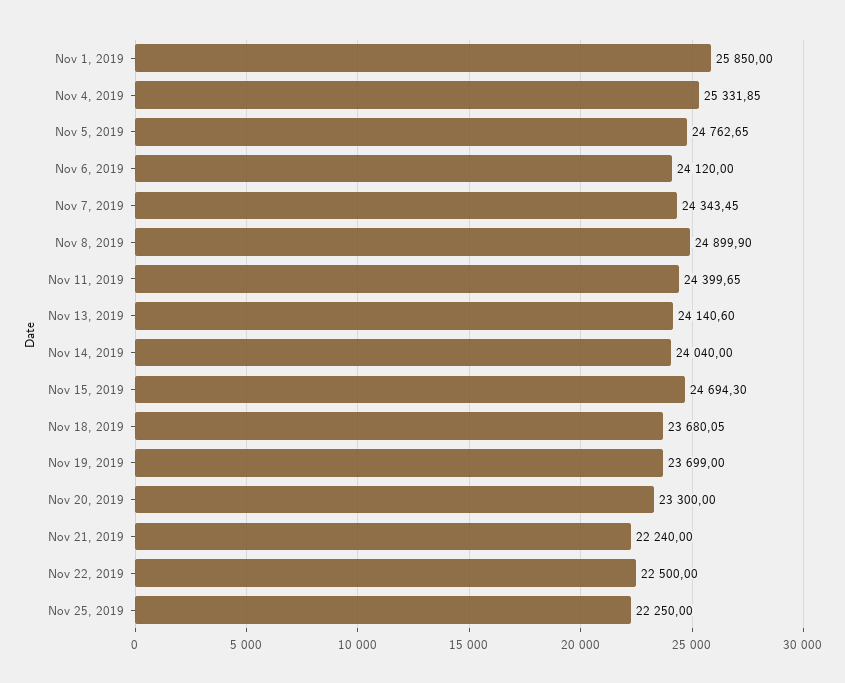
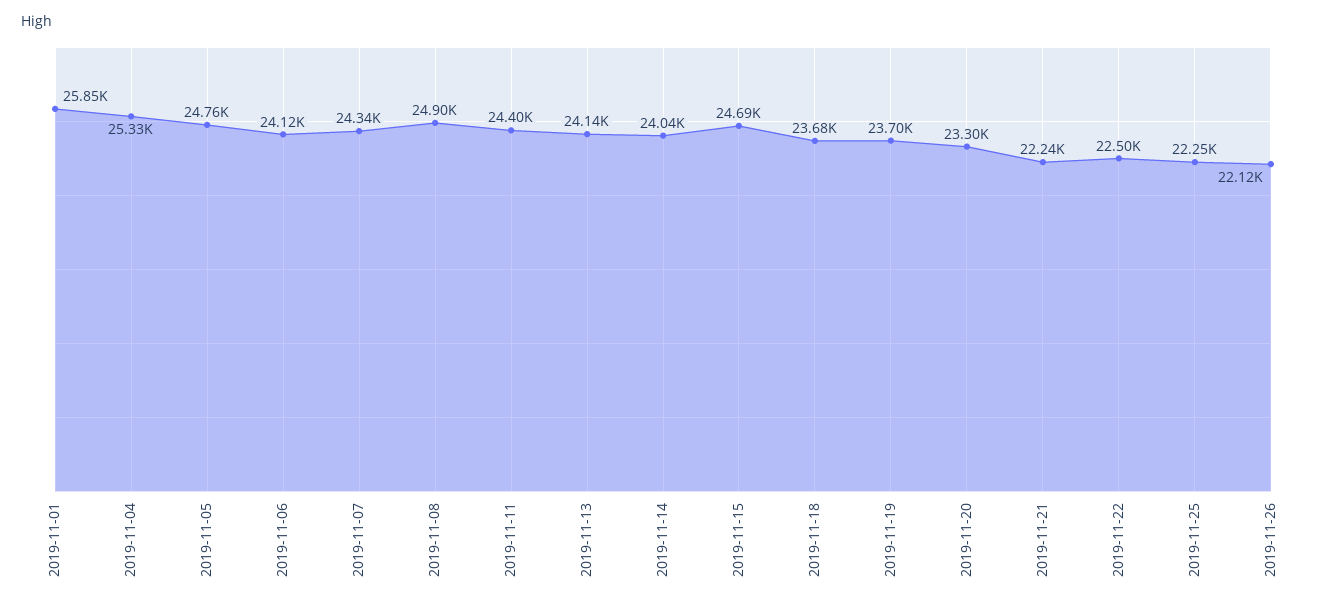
2019-11-26: none -> 22120

